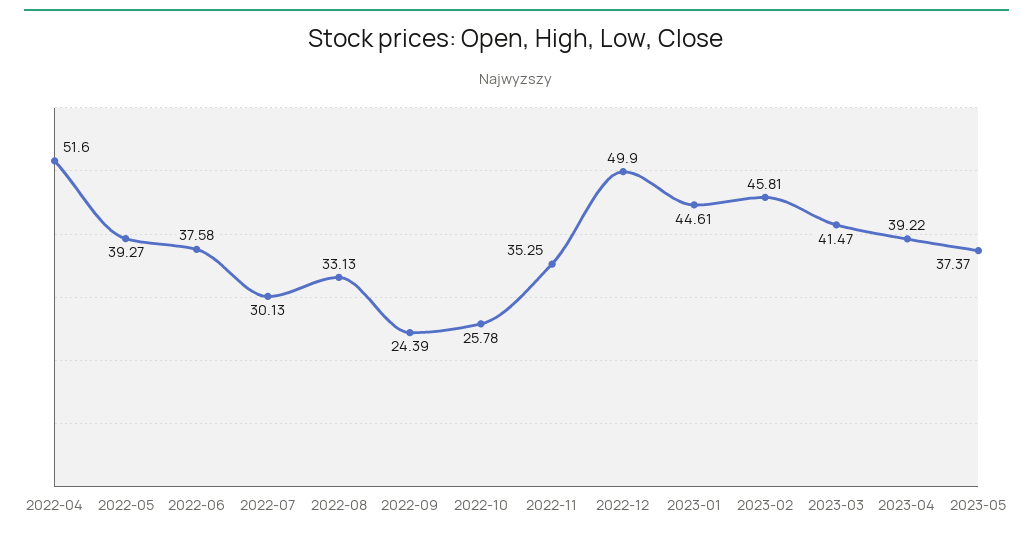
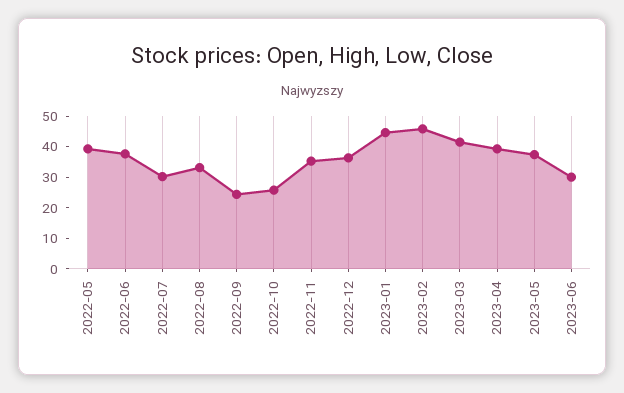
2022-04: 51.6 -> none
2022-12: 49.9 -> 35
2023-06: none -> 30

